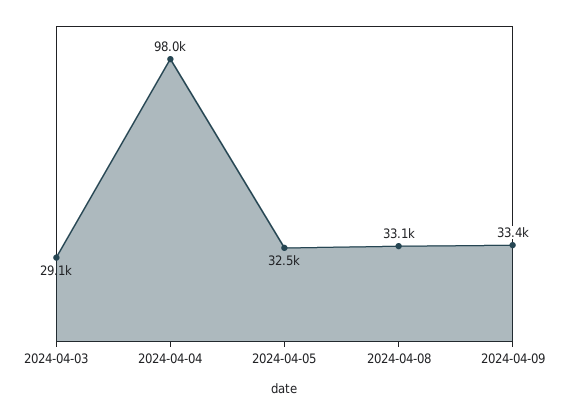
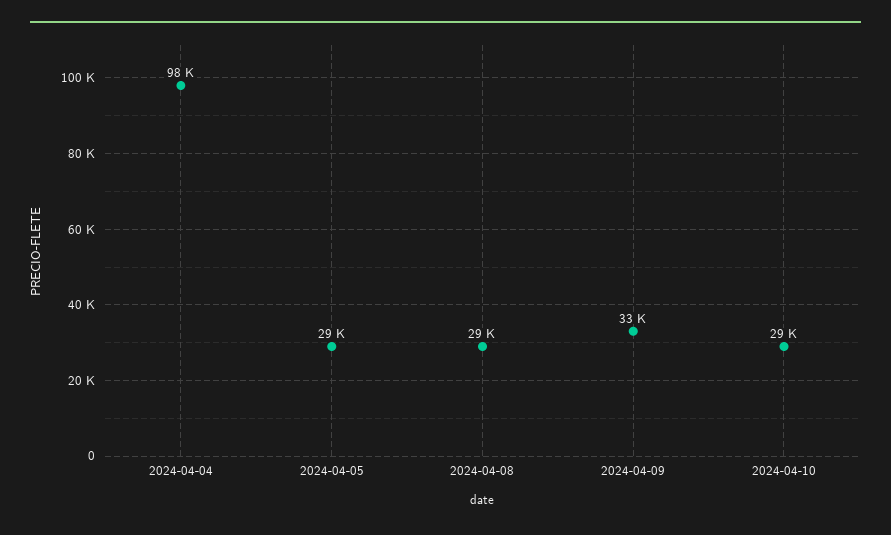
2024-04-03: 29100 -> none
2024-04-05: 32500 -> 29000
2024-04-08: 33100 -> 29000
2024-04-10: none -> 29000

